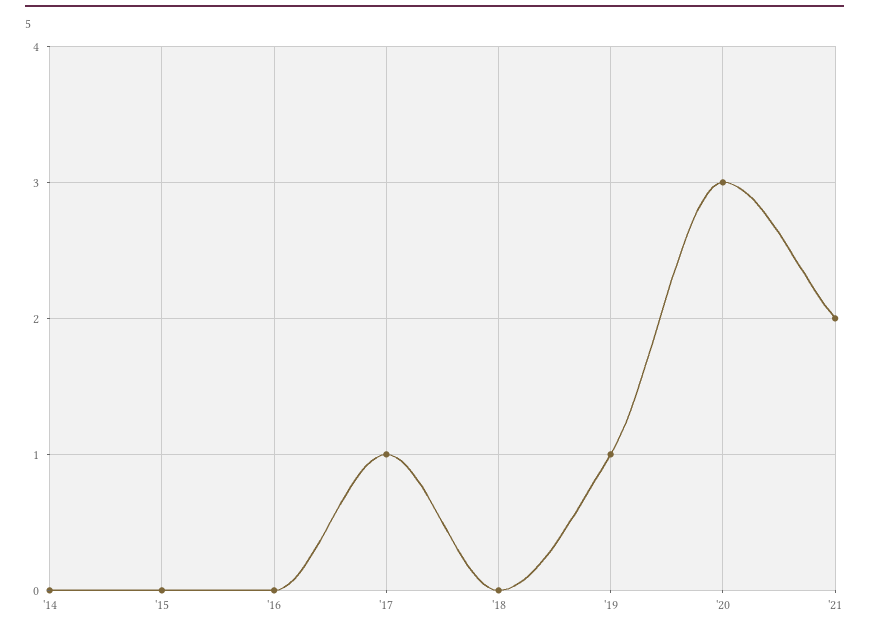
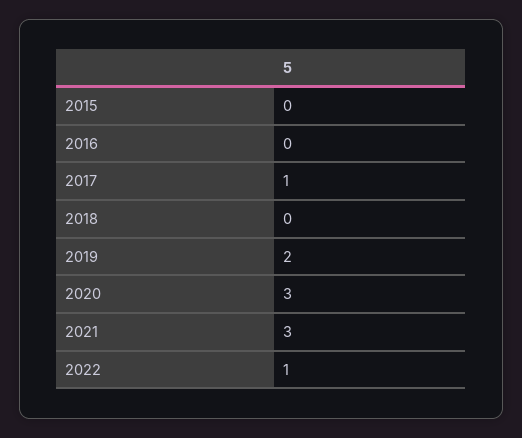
'14: 0 -> none
'19: 1 -> 2
'21: 2 -> 3
2022: none -> 1

